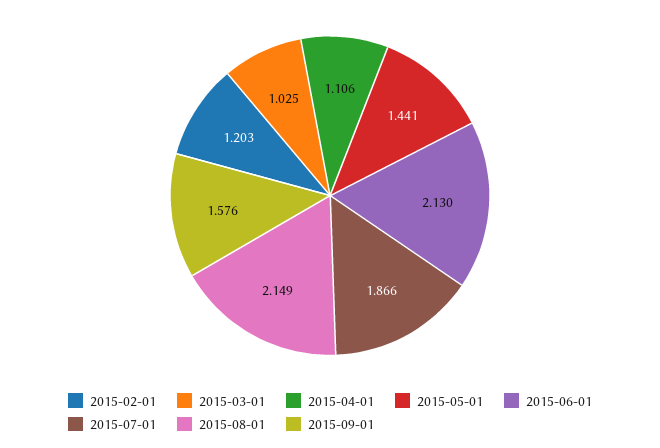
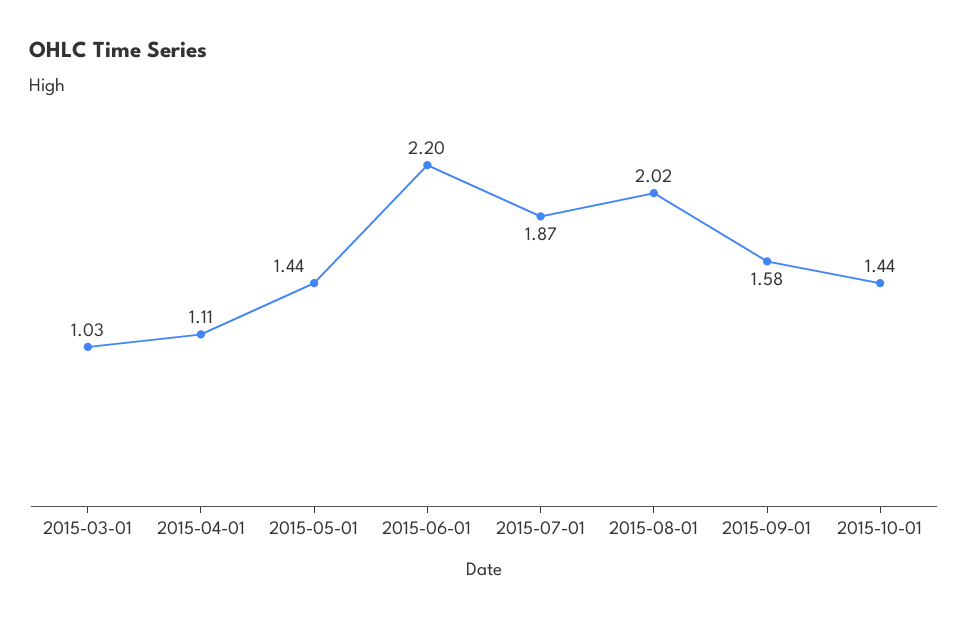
2015-02-01: 1.203 -> none
2015-06-01: 2.13 -> 2.2
2015-08-01: 2.149 -> 2.02
2015-10-01: none -> 1.44

